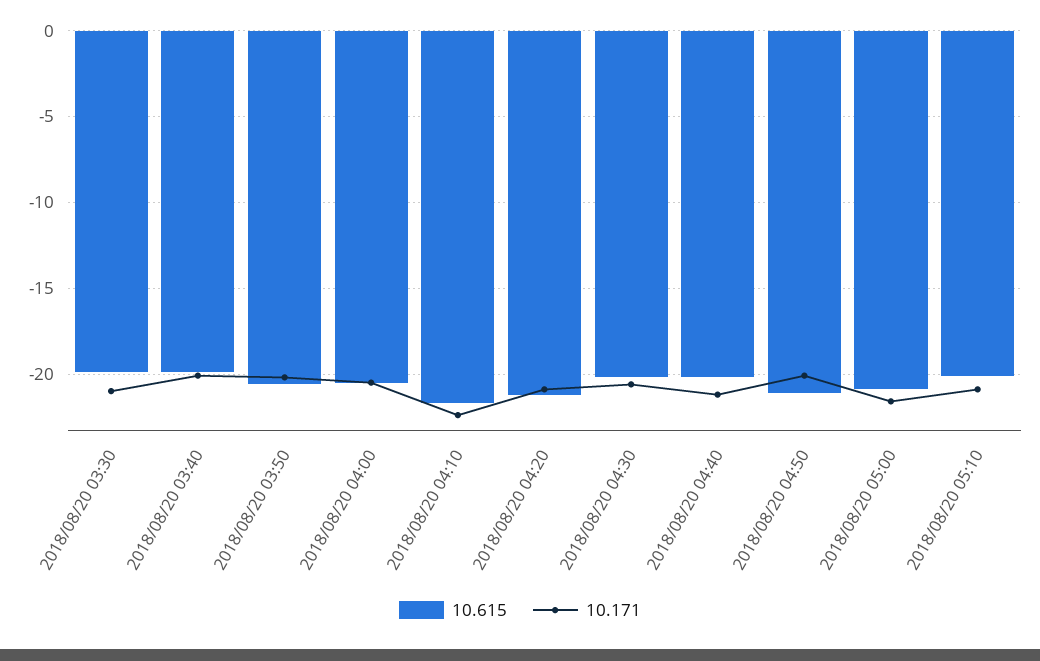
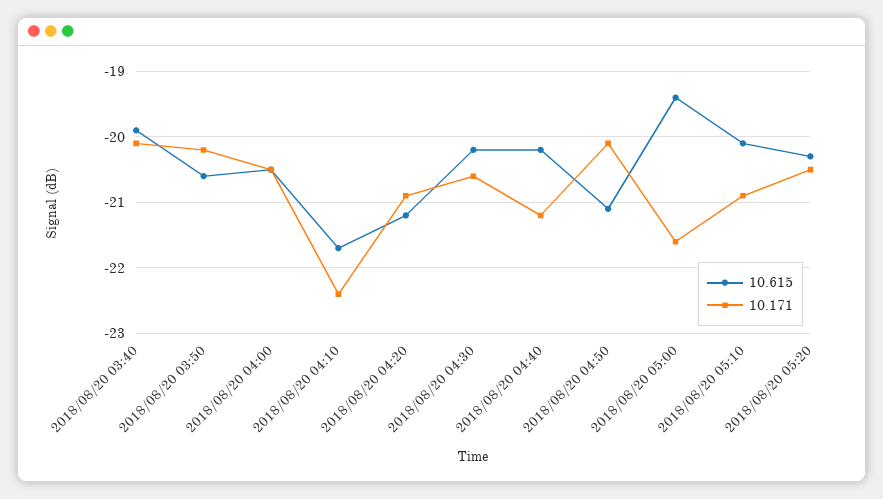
10.615, 2018/08/20 03:30: -20 -> none
10.171, 2018/08/20 03:30: -21 -> none
10.615, 2018/08/20 05:00: -21 -> -19.4
10.615, 2018/08/20 05:20: none -> -20.3
10.171, 2018/08/20 05:20: none -> -20.5

